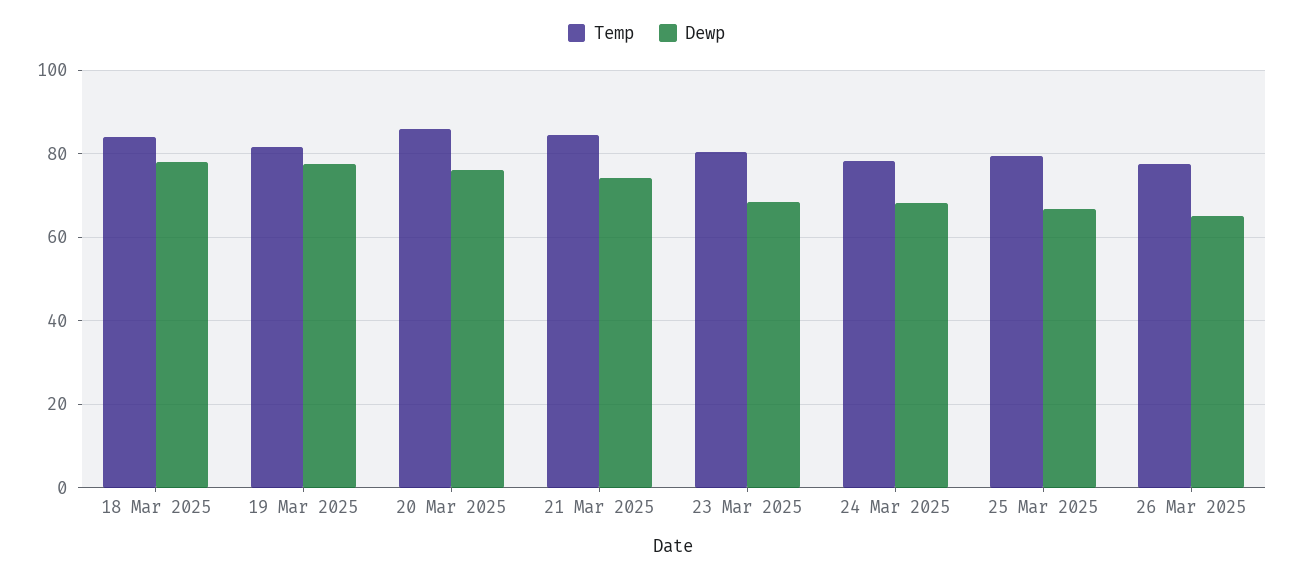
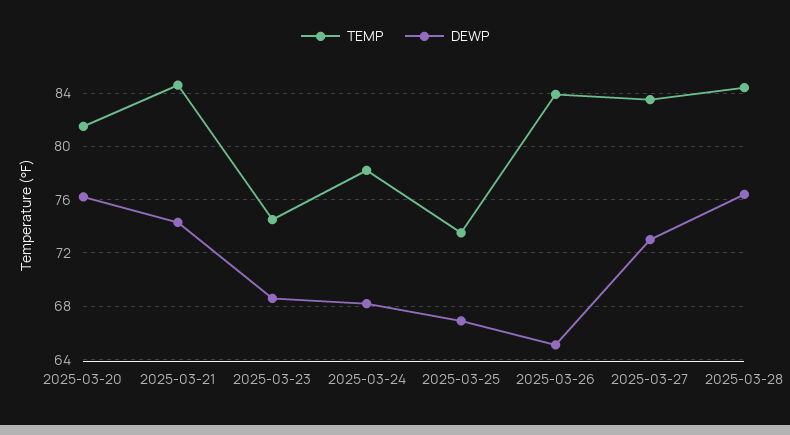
Temp, 18 Mar 2025: 84 -> none
Dewp, 18 Mar 2025: 78 -> none
Temp, 19 Mar 2025: 82 -> none
Dewp, 19 Mar 2025: 78 -> none
Temp, 20 Mar 2025: 86 -> 81.5
Temp, 23 Mar 2025: 80 -> 74.5
Temp, 25 Mar 2025: 80 -> 73.5
Temp, 26 Mar 2025: 78 -> 84
Temp, 2025-03-27: none -> 83.5
Dewp, 2025-03-27: none -> 73
Temp, 2025-03-28: none -> 84.5
Dewp, 2025-03-28: none -> 76.5

